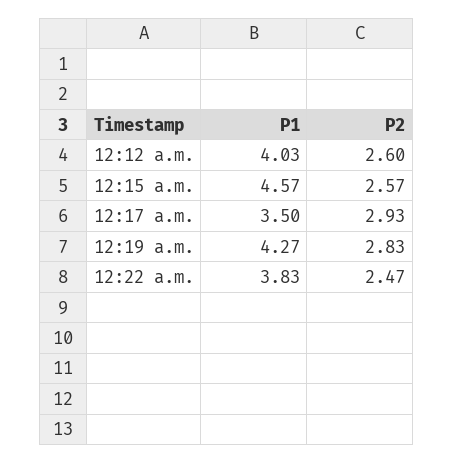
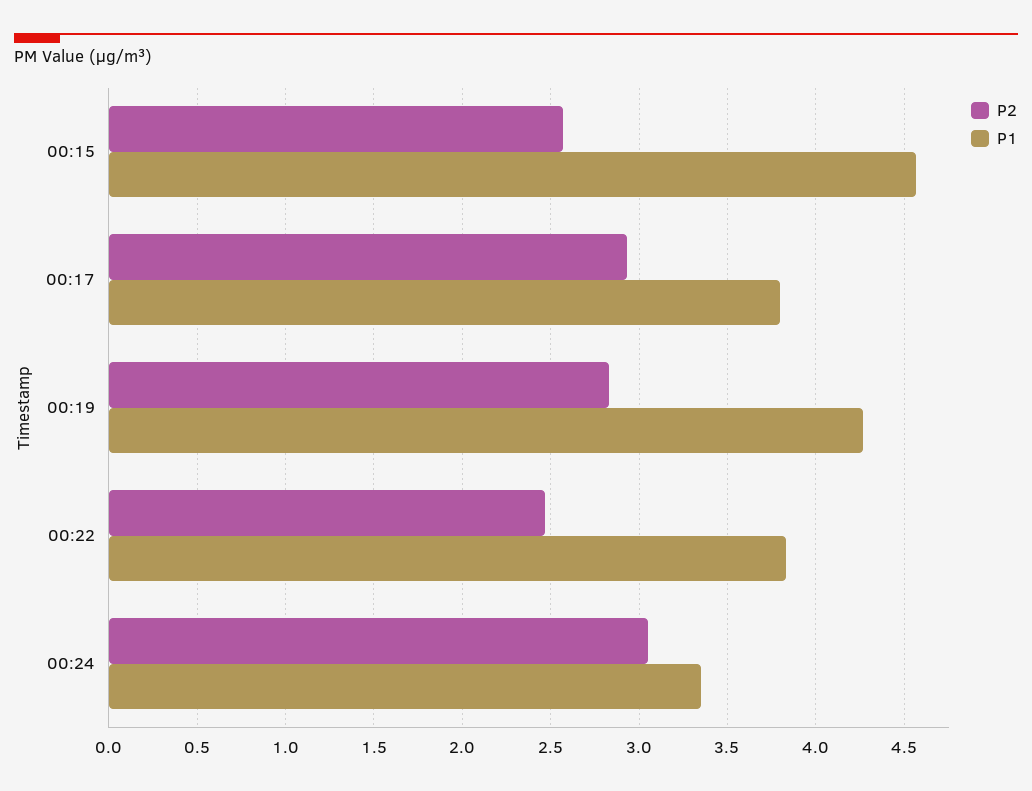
P1, 12:12 a.m.: 4.03 -> none
P2, 12:12 a.m.: 2.6 -> none
P1, 12:17 a.m.: 3.5 -> 3.8
P2, 00:24: none -> 3.05
P1, 00:24: none -> 3.35

